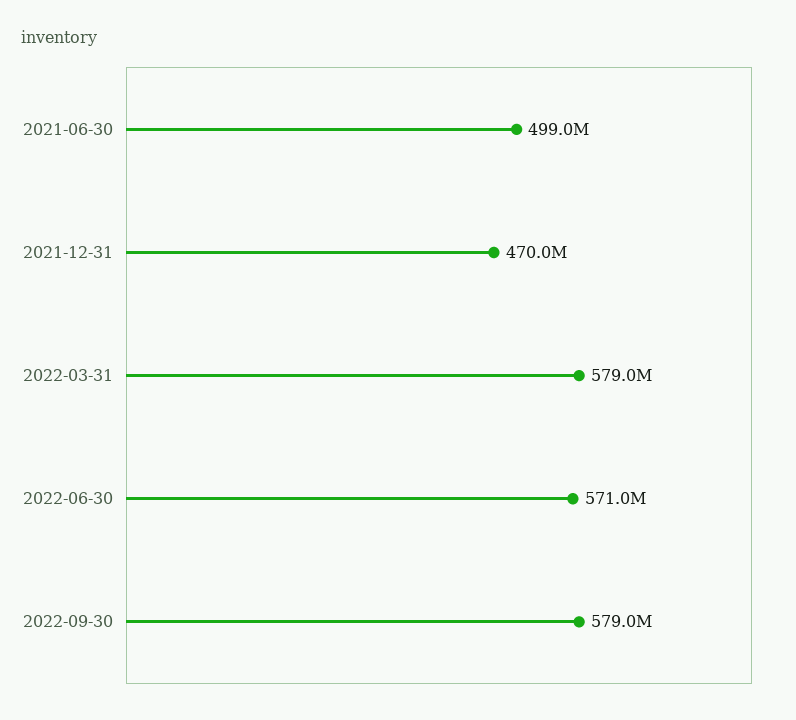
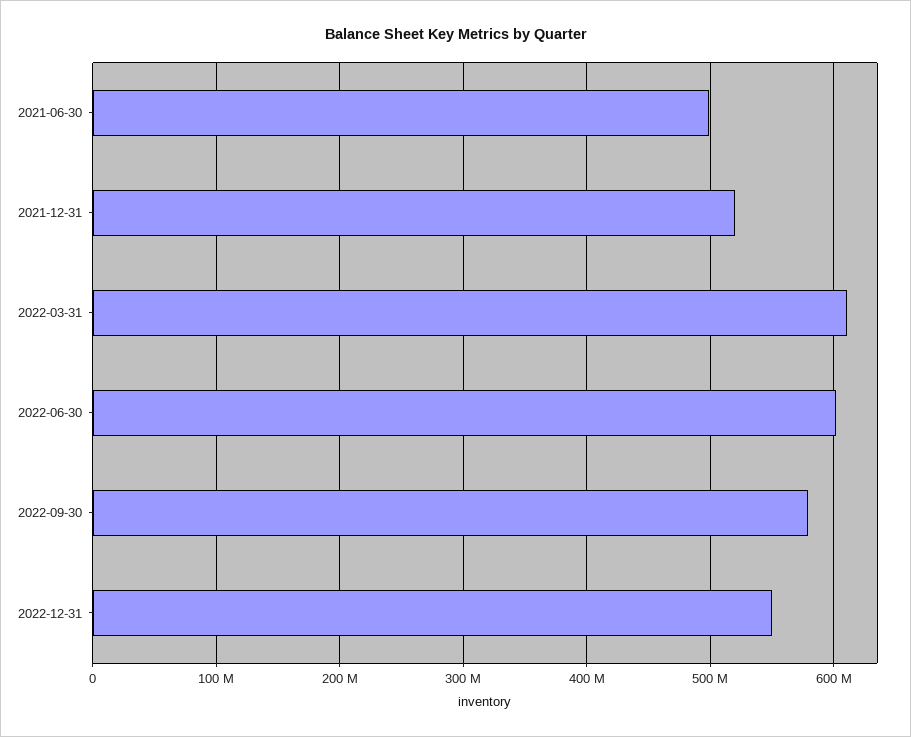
2021-12-31: 470000000 -> 520000000
2022-03-31: 579000000 -> 610000000
2022-06-30: 571000000 -> 600000000
2022-12-31: none -> 550000000

